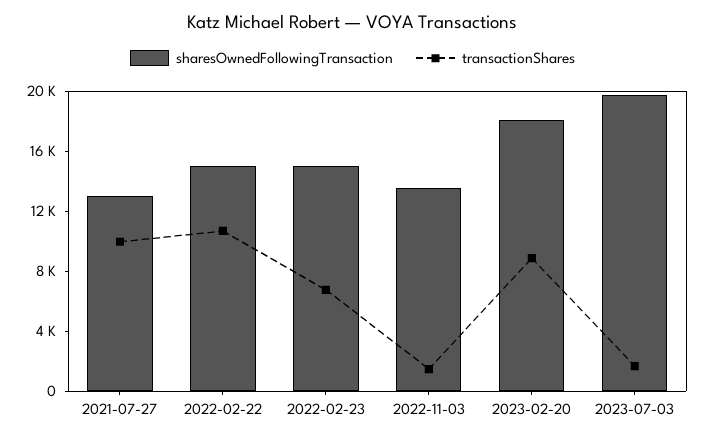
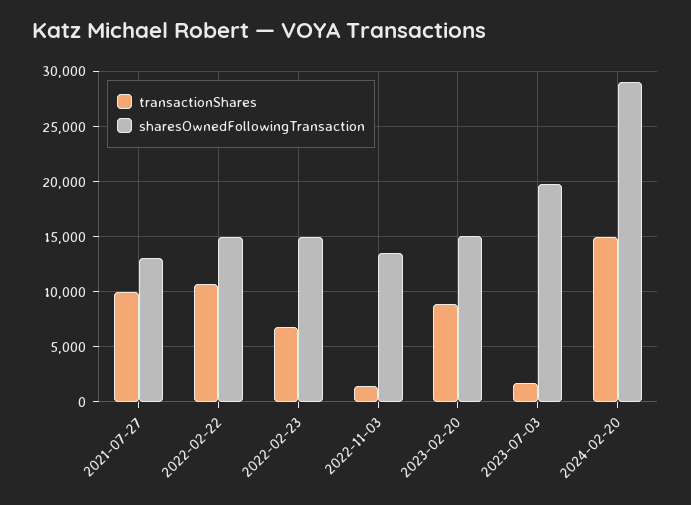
sharesOwnedFollowingTransaction, 2023-02-20: 18000 -> 15000
transactionShares, 2024-02-20: none -> 15000
sharesOwnedFollowingTransaction, 2024-02-20: none -> 29000

